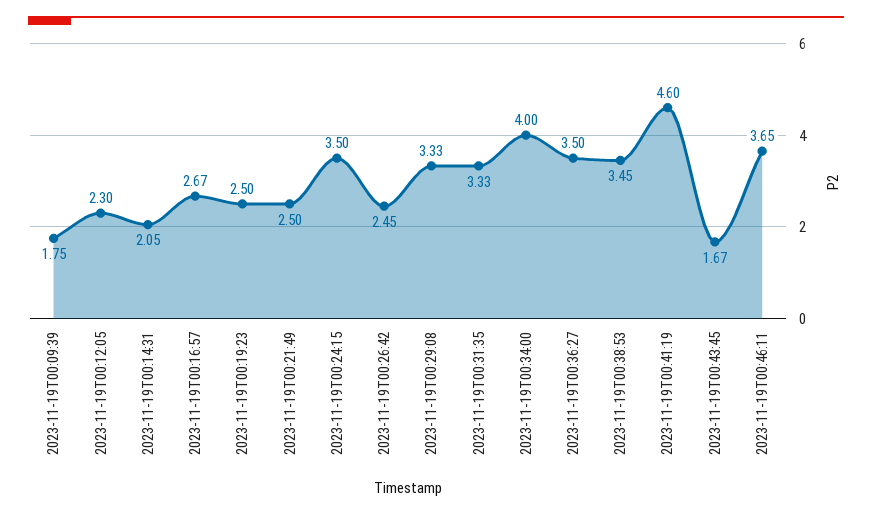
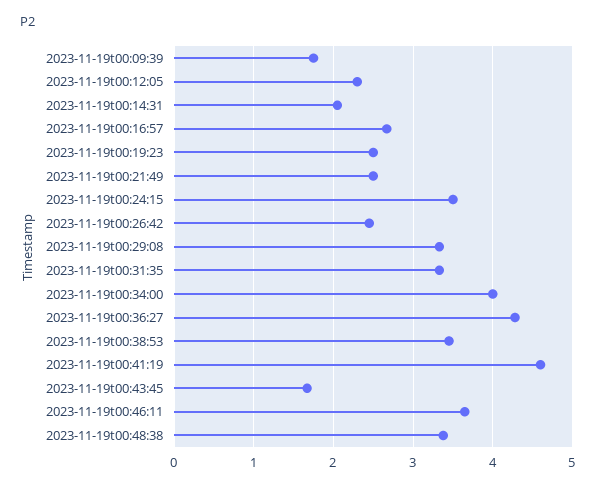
2023-11-19T00:36:27: 3.5 -> 4.3
2023-11-19t00:48:38: none -> 3.4

